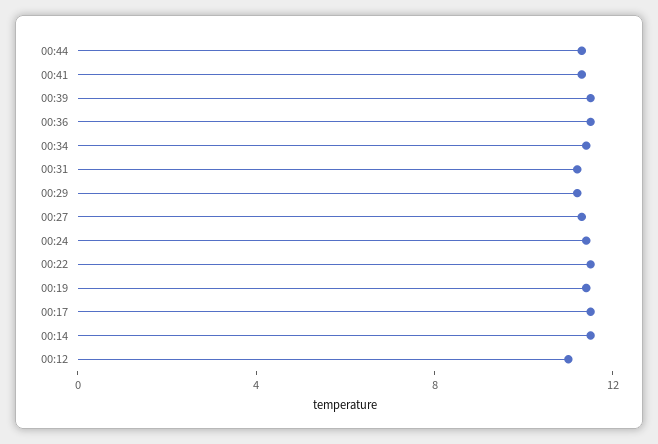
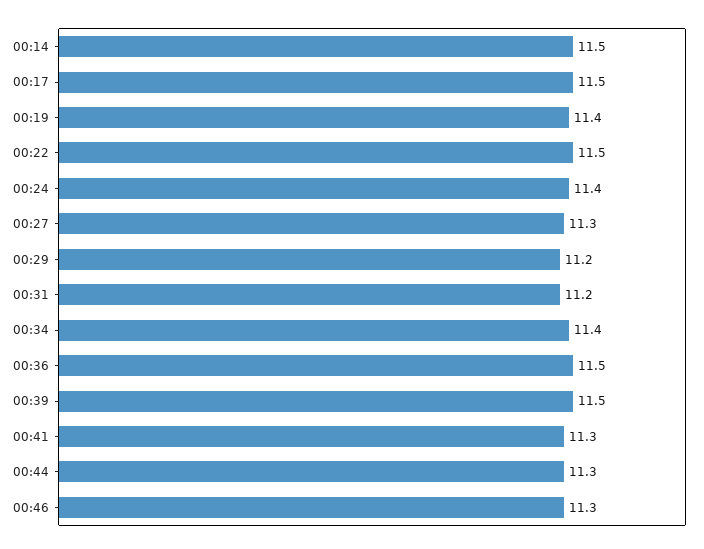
00:12: 11 -> none
00:46: none -> 11.3

